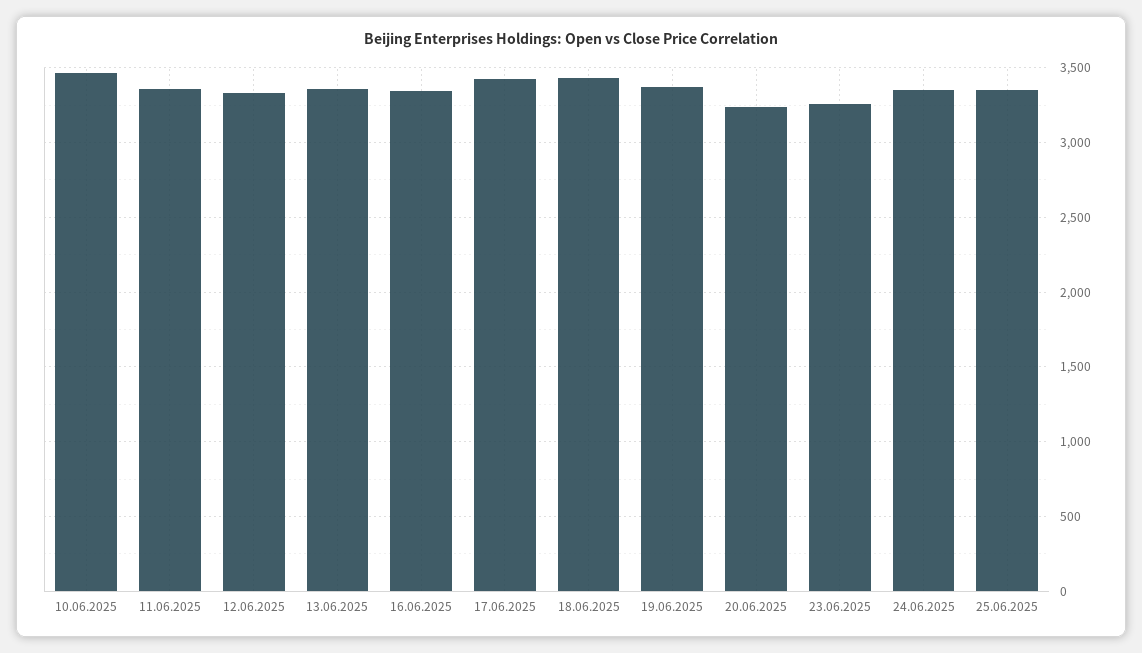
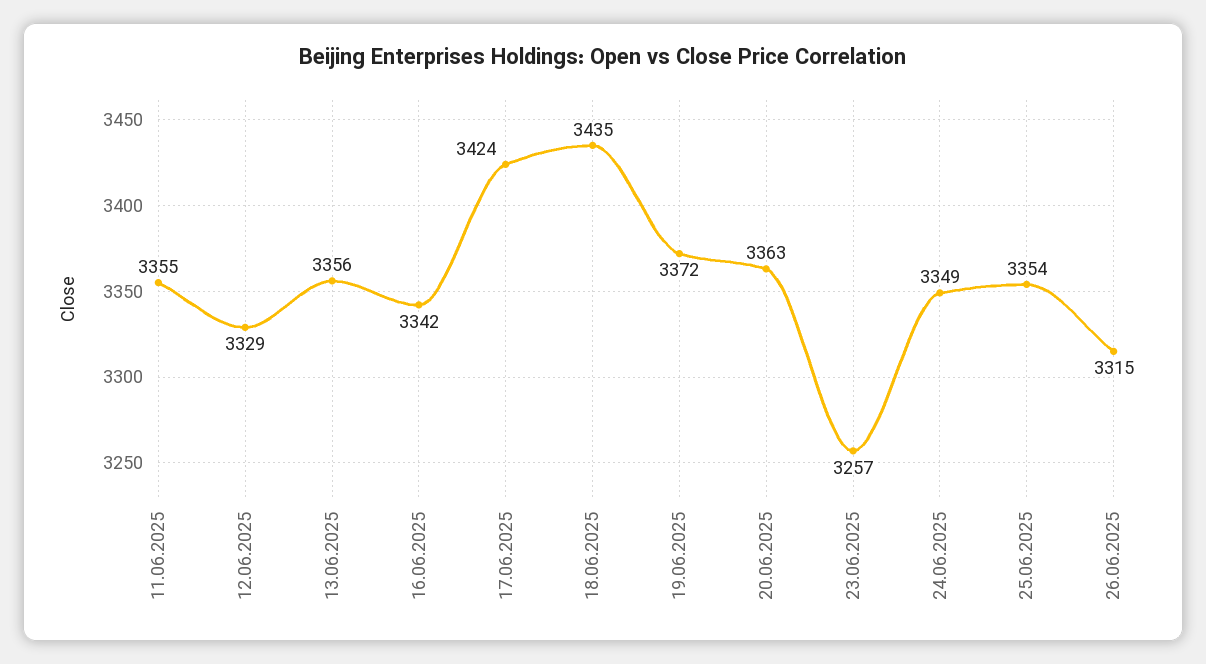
10.06.2025: 3450 -> none
20.06.2025: 3250 -> 3363
26.06.2025: none -> 3315

